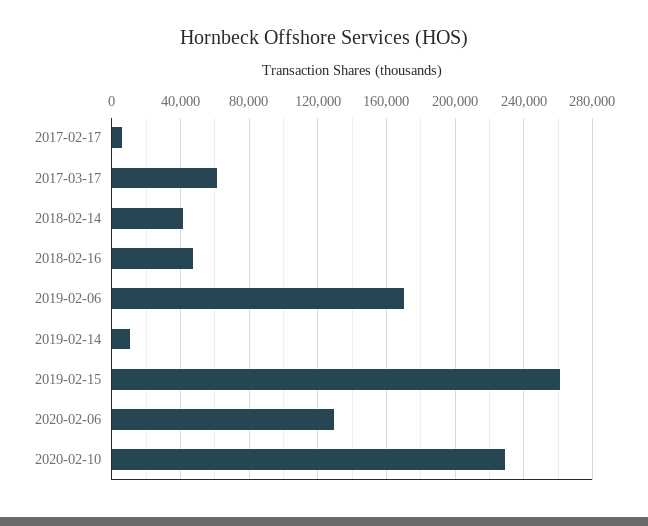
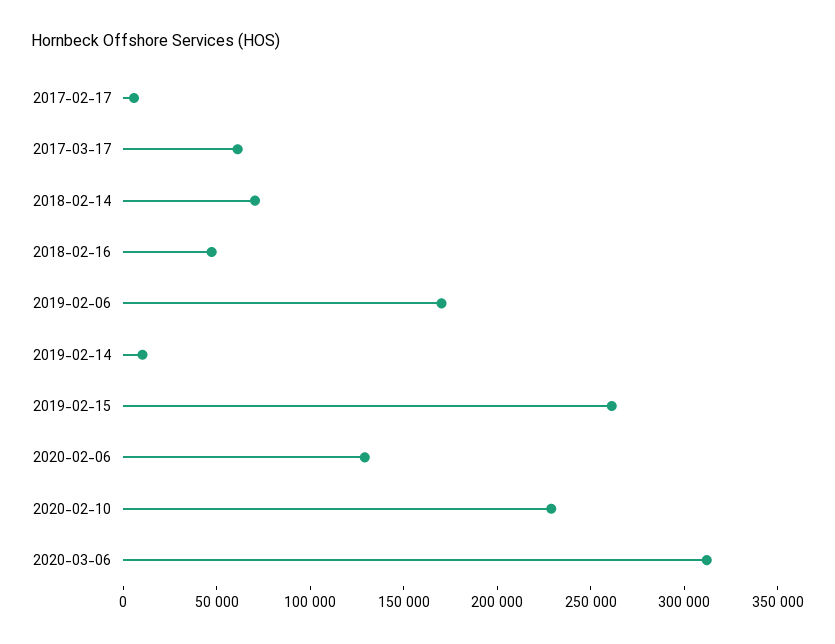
2018-02-14: 40000 -> 70000
2020-03-06: none -> 310000

